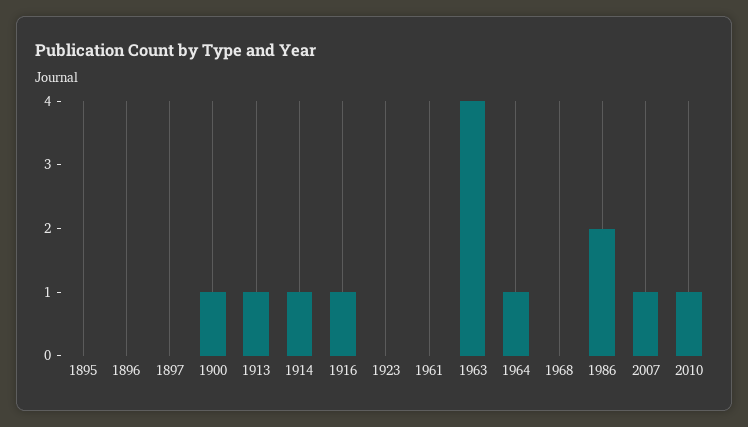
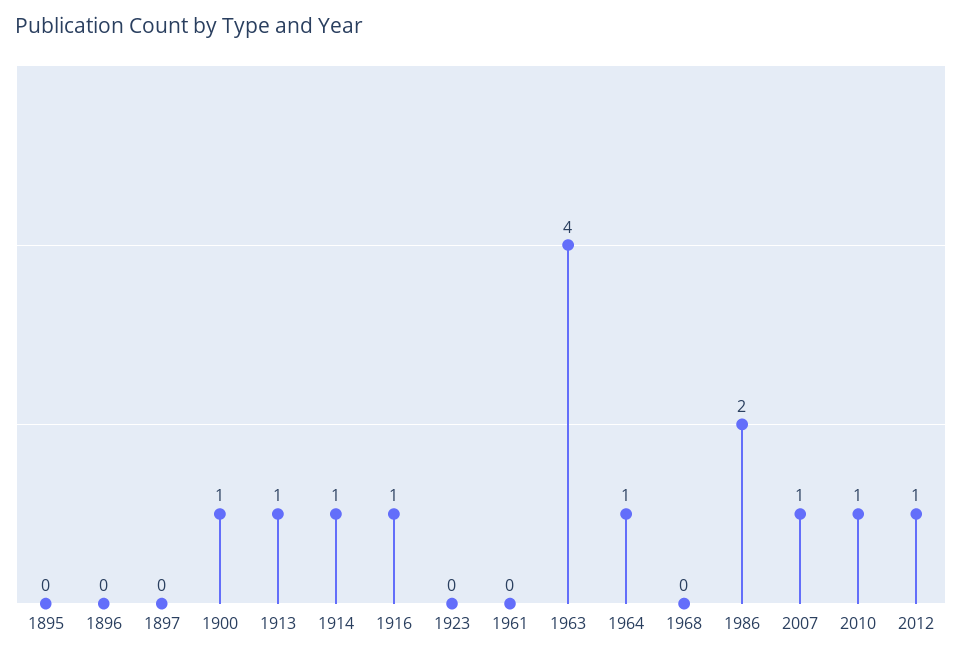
2012: none -> 1

